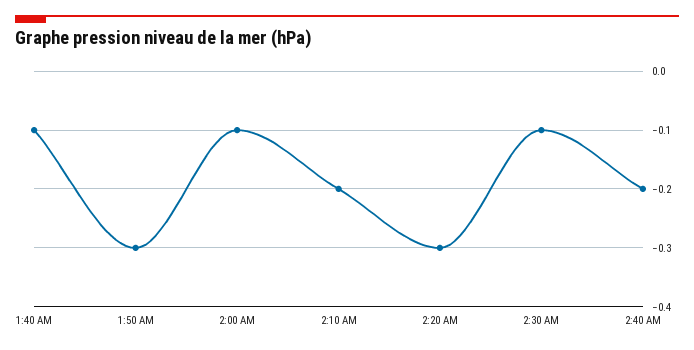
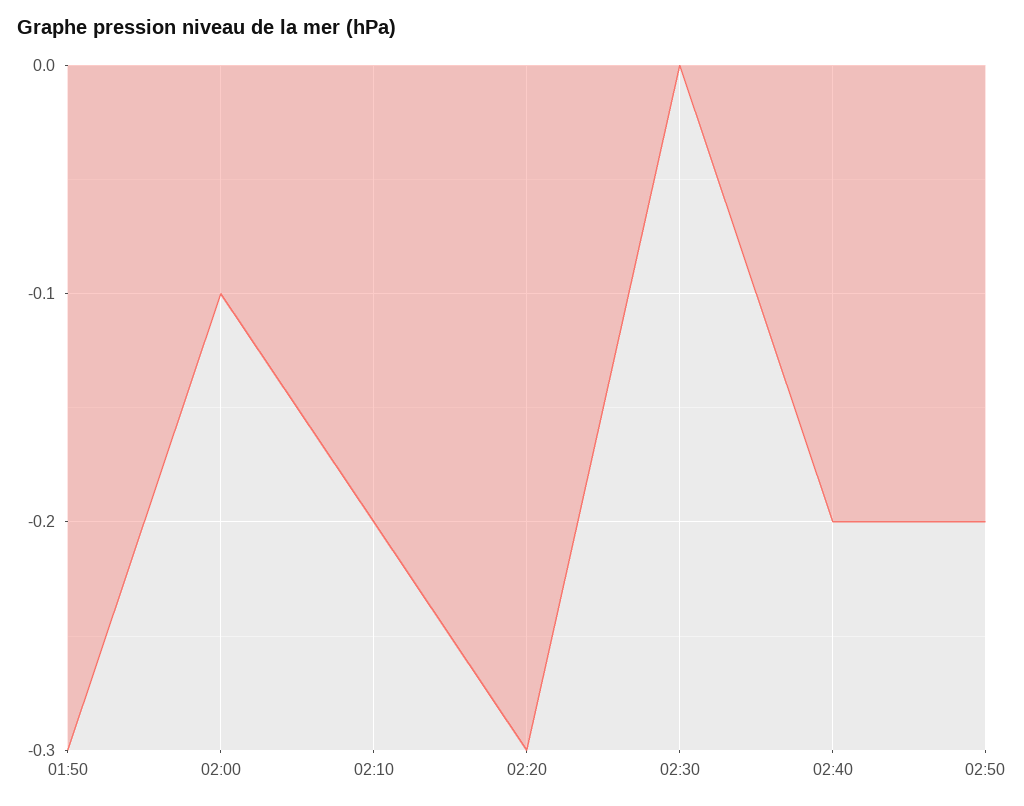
1:40 AM: -0.1 -> none
2:30 AM: -0.1 -> 0
02:50: none -> -0.2

